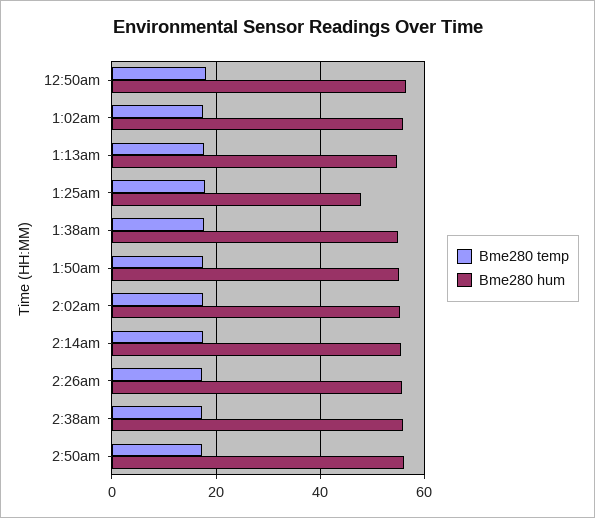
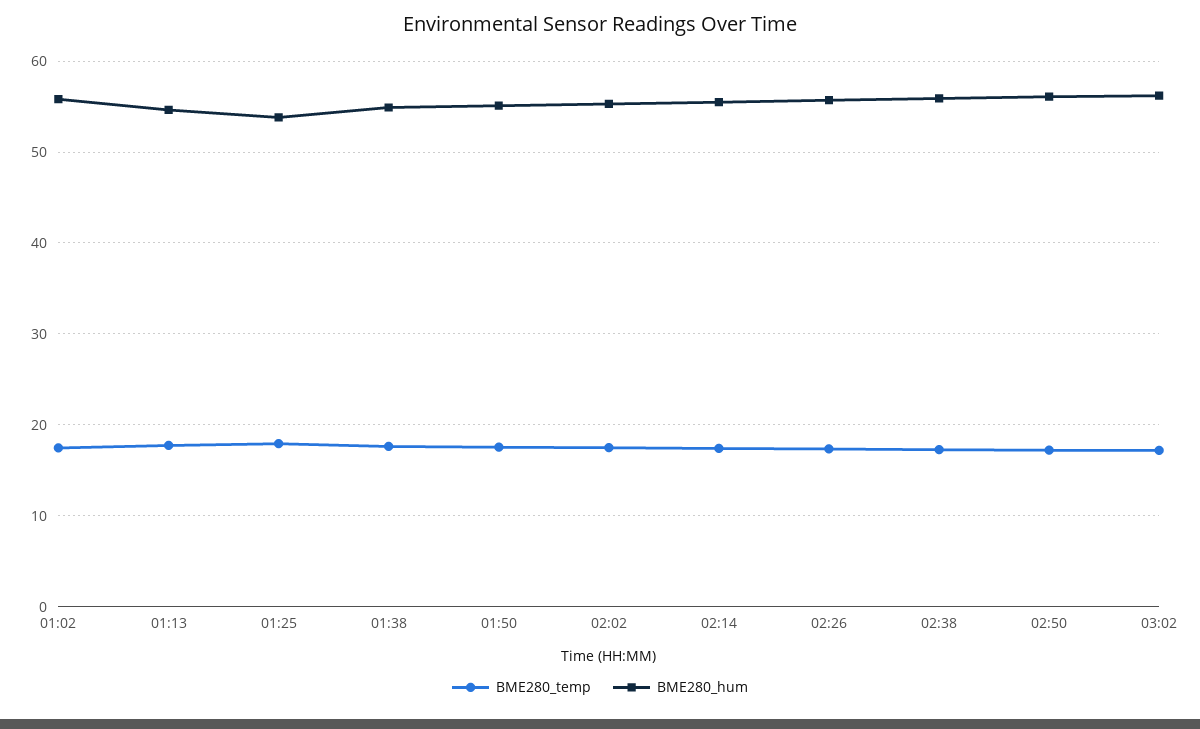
Bme280 temp, 12:50am: 18 -> none
Bme280 hum, 12:50am: 56 -> none
Bme280 hum, 1:25am: 48 -> 54
Bme280 temp, 03:02: none -> 17
Bme280 hum, 03:02: none -> 56

